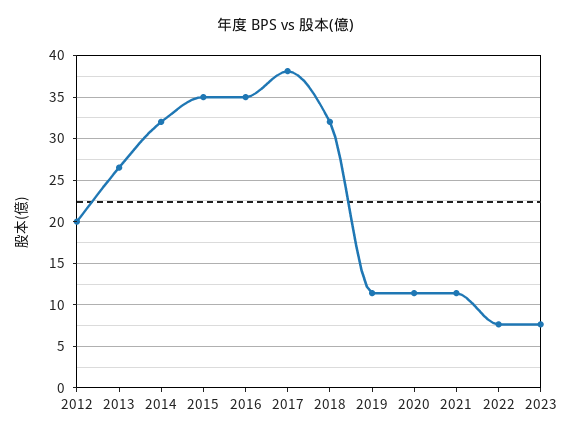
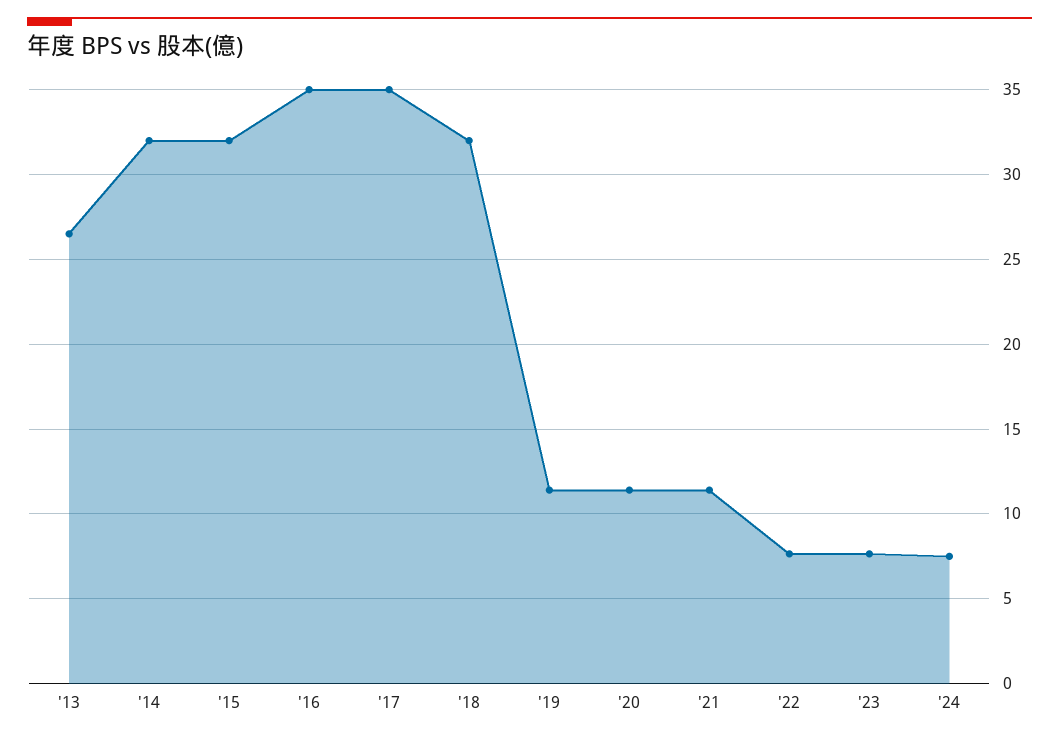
2012: 20 -> none
2015: 35 -> 32
2017: 38 -> 35
'24: none -> 7.5

